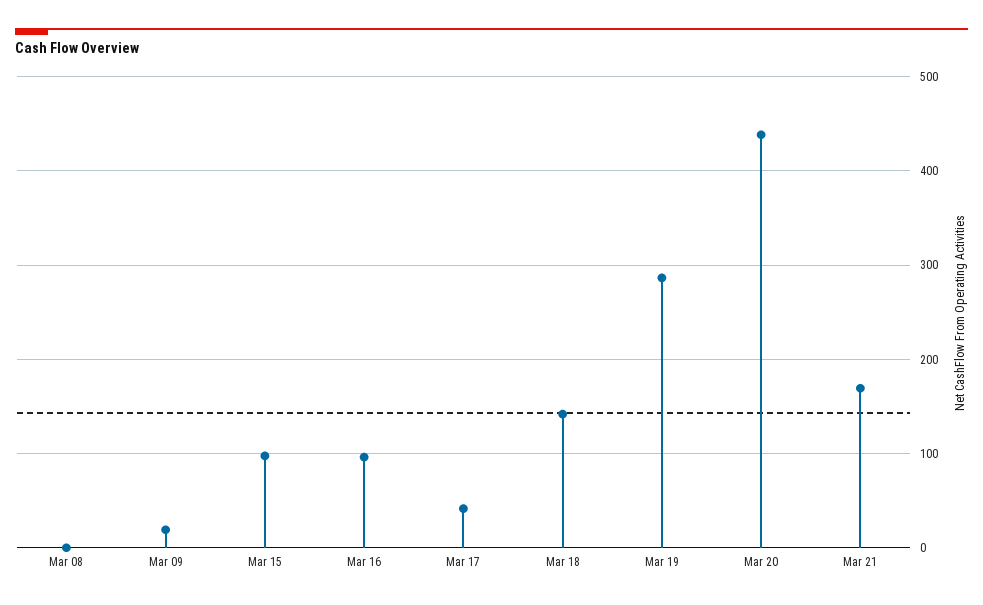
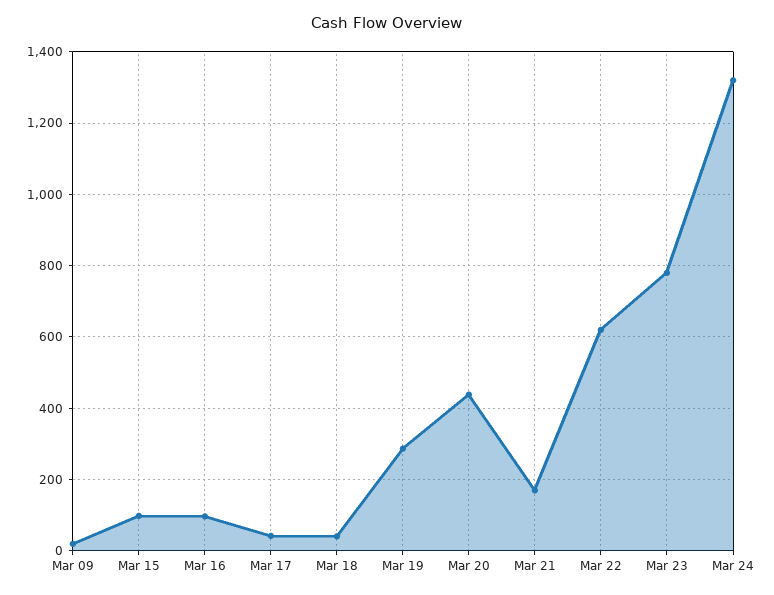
Mar 08: 0 -> none
Mar 18: 140 -> 40
Mar 22: none -> 620
Mar 23: none -> 780
Mar 24: none -> 1320

